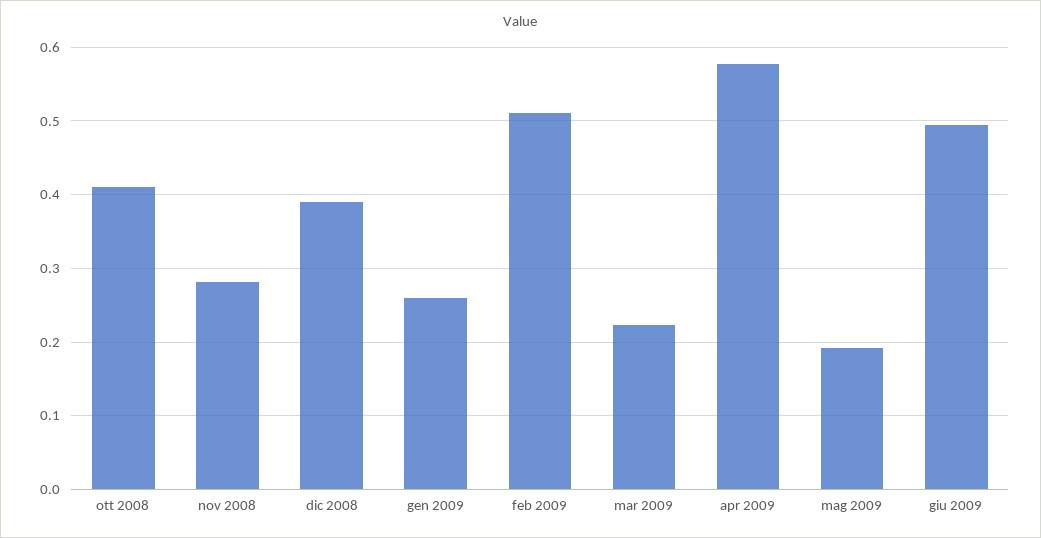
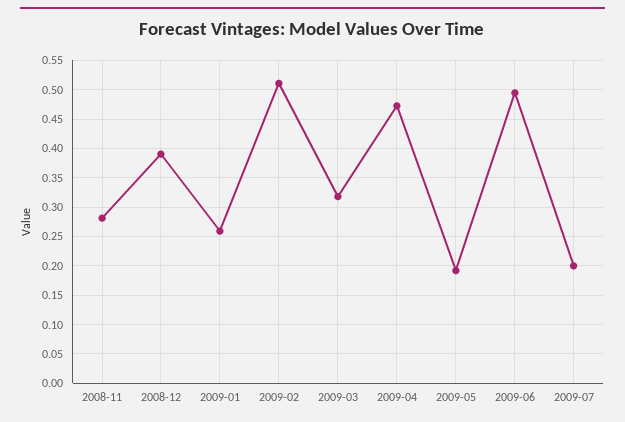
ott 2008: 0.41 -> none
mar 2009: 0.22 -> 0.325
apr 2009: 0.58 -> 0.475
2009-07: none -> 0.2

